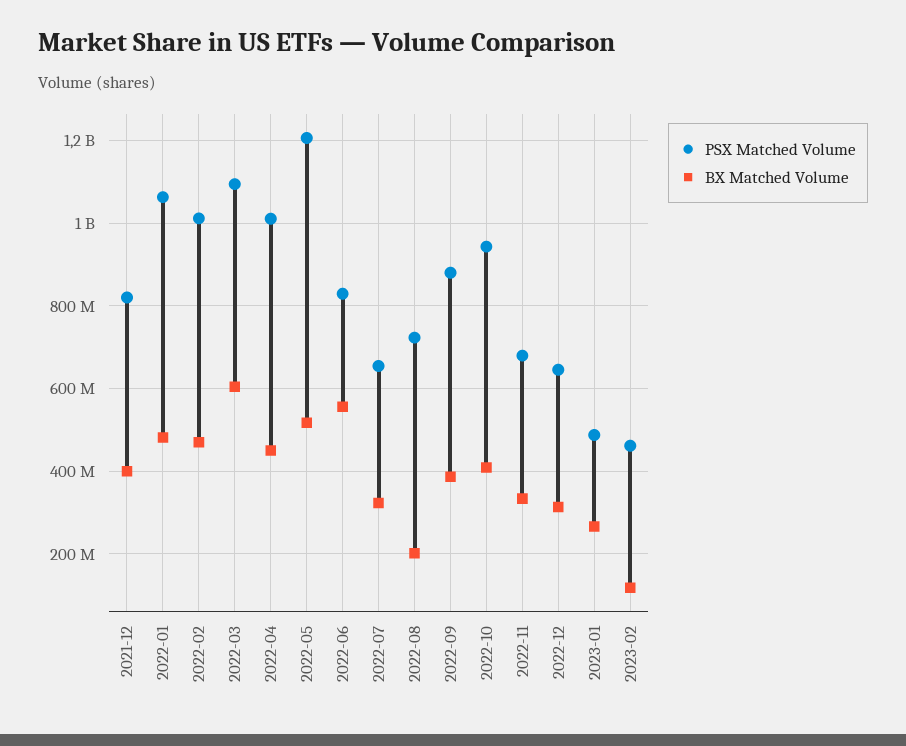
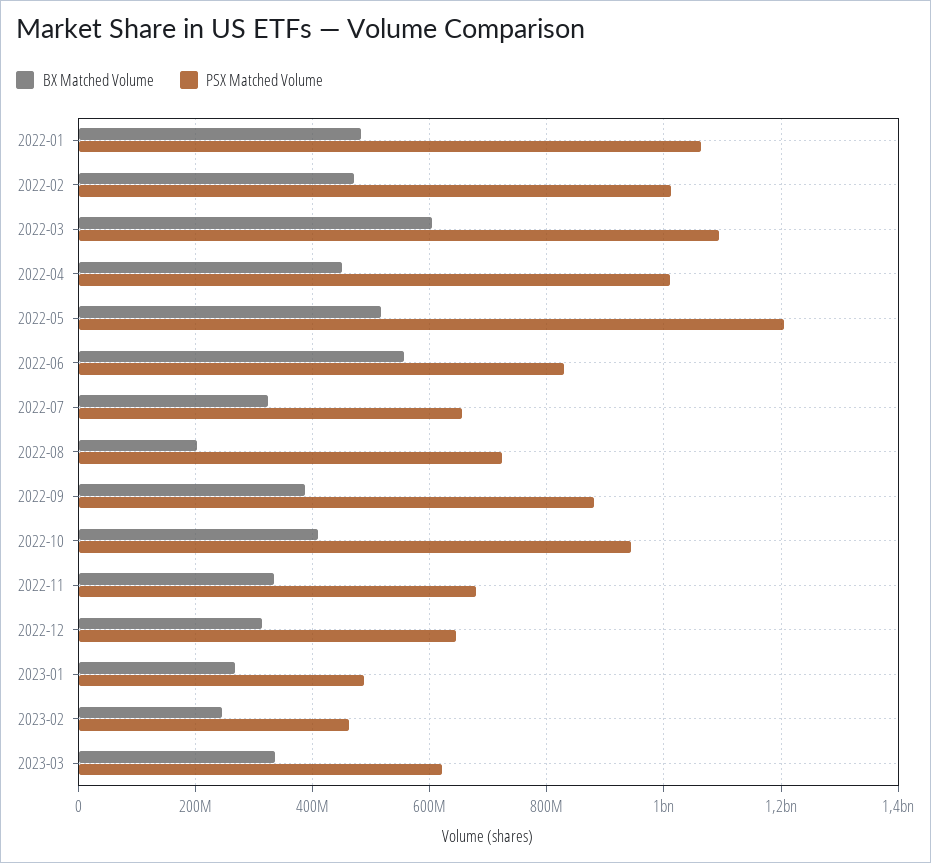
PSX Matched Volume, 2021-12: 820000000 -> none
BX Matched Volume, 2021-12: 400000000 -> none
BX Matched Volume, 2023-02: 120000000 -> 240000000
BX Matched Volume, 2023-03: none -> 340000000
PSX Matched Volume, 2023-03: none -> 620000000

